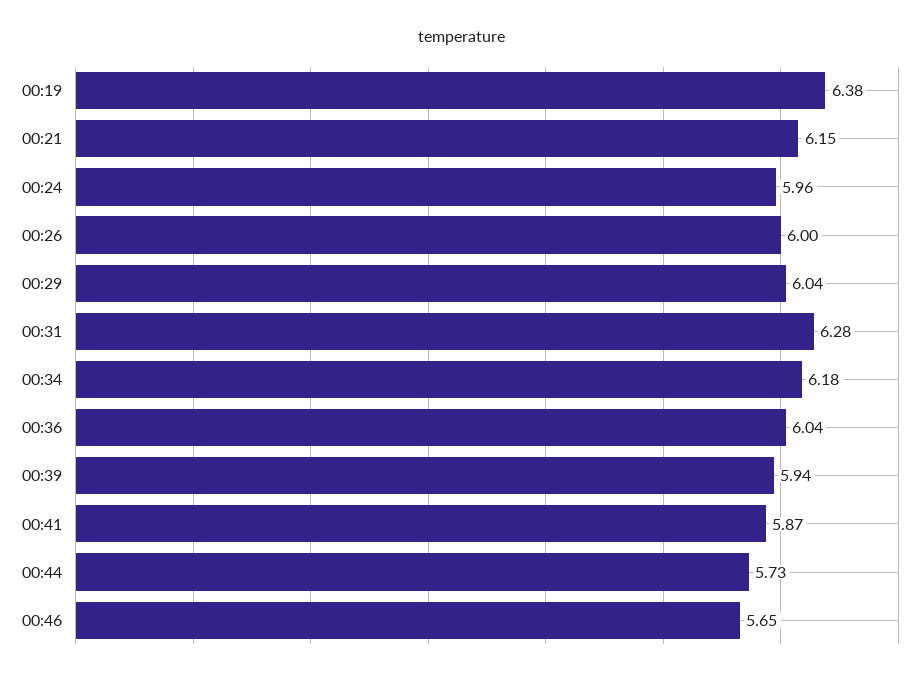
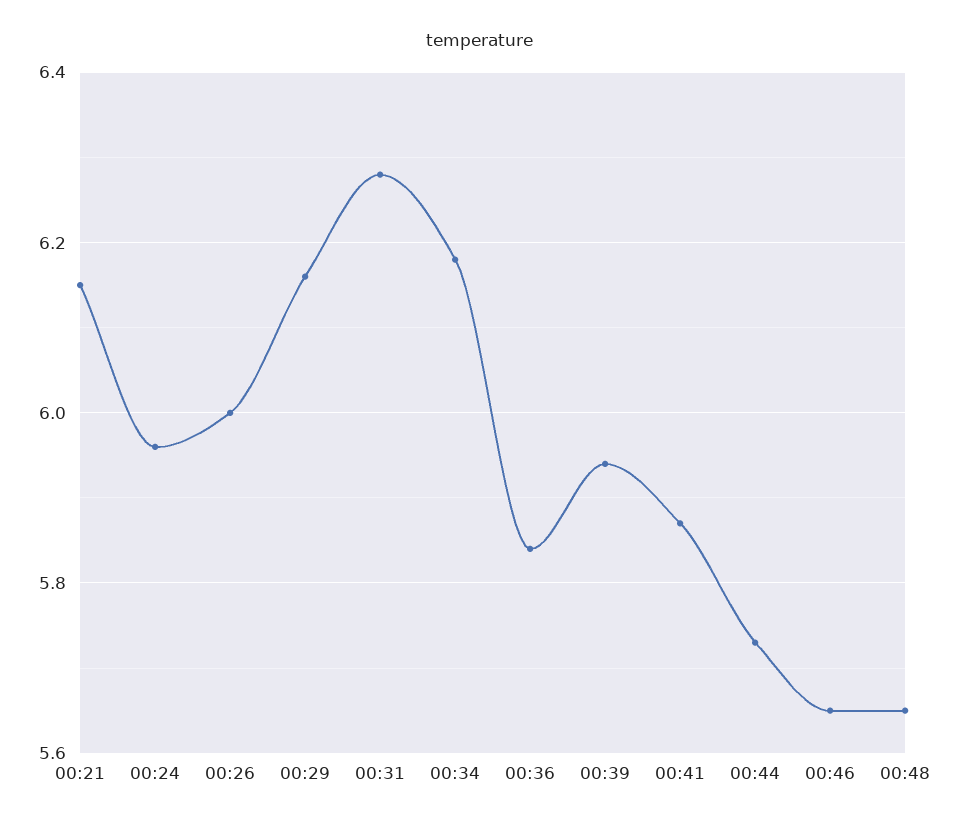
00:19: 6.38 -> none
00:29: 6.04 -> 6.15
00:36: 6.04 -> 5.85
00:48: none -> 5.65

